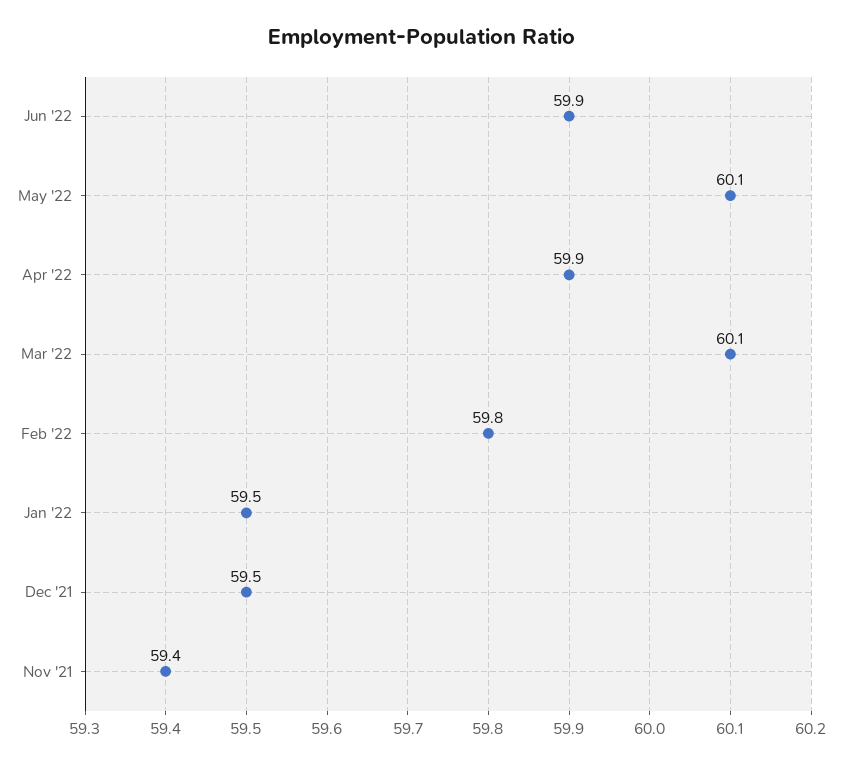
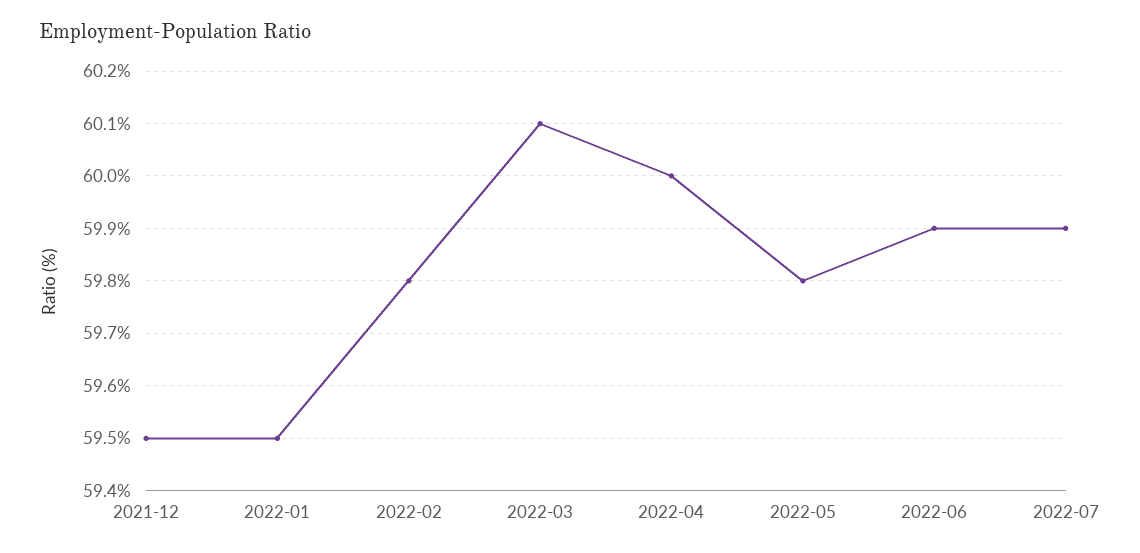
May '22: 60.1 -> 59.8
Apr '22: 59.9 -> 60
Nov '21: 59.4 -> none
2022-07: none -> 59.9

